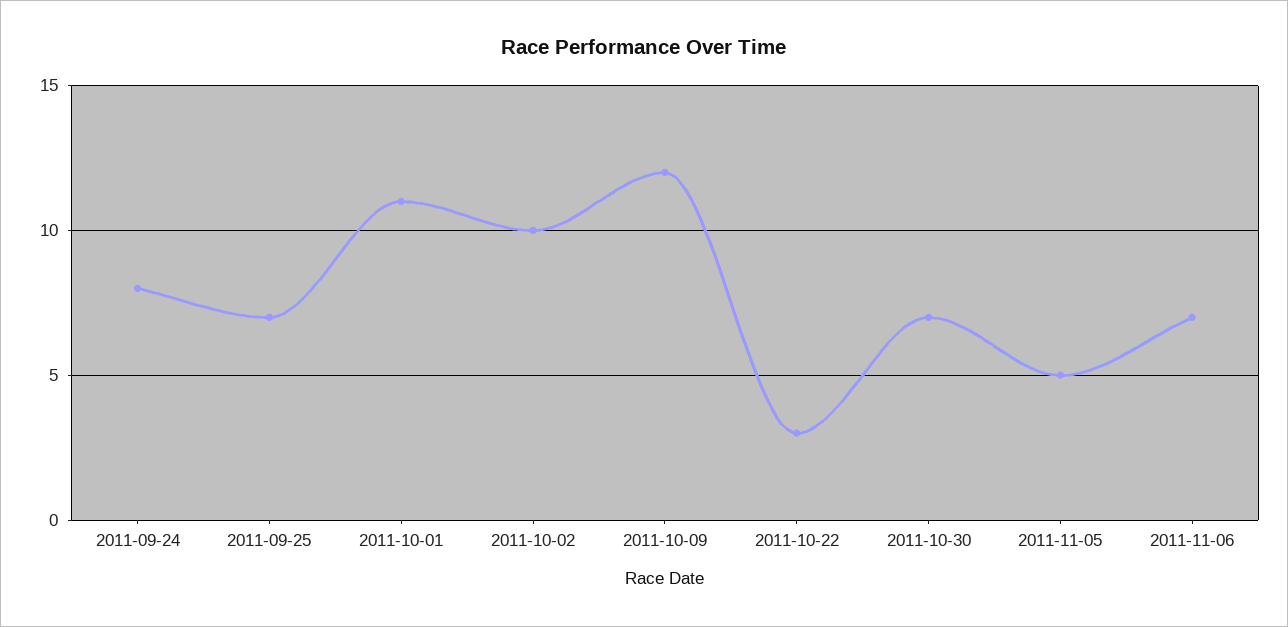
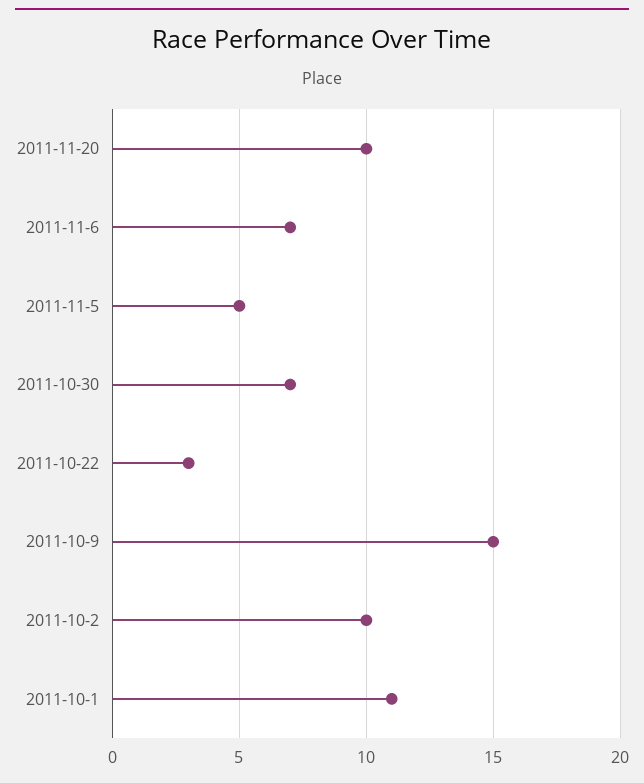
2011-09-24: 8 -> none
2011-09-25: 7 -> none
2011-10-09: 12 -> 15
2011-11-20: none -> 10

